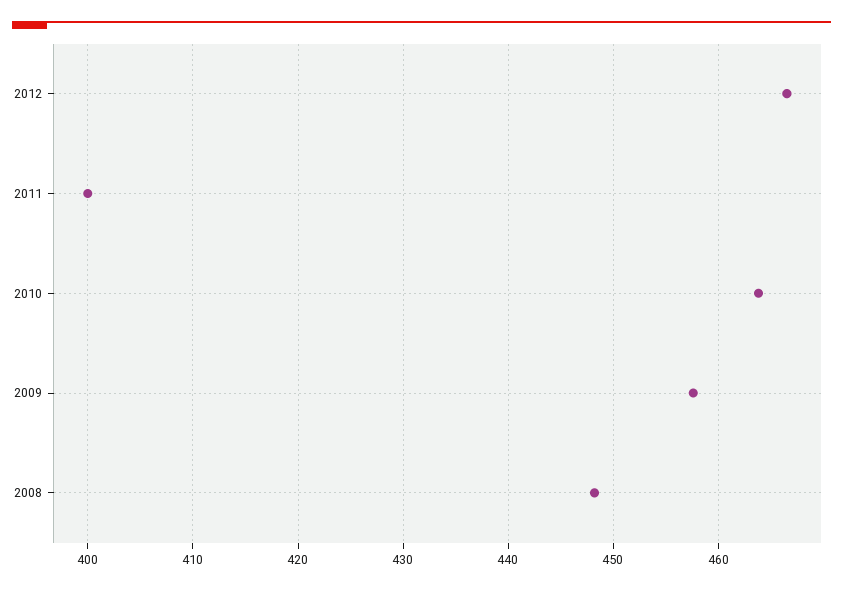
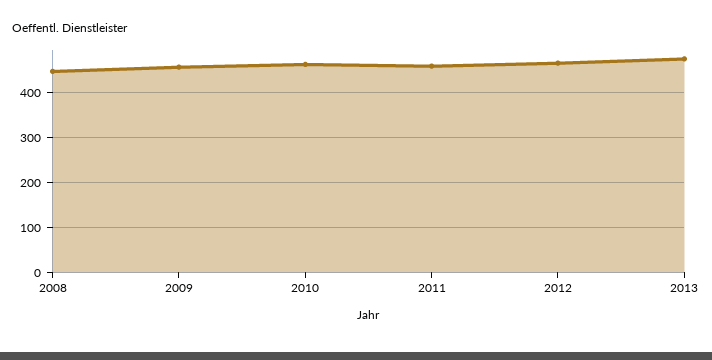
2011: 400 -> 460
2013: none -> 480

